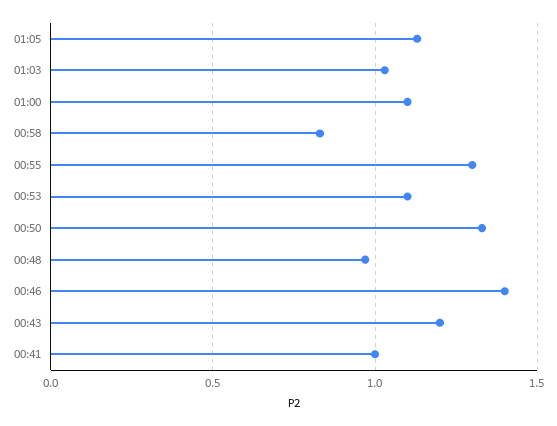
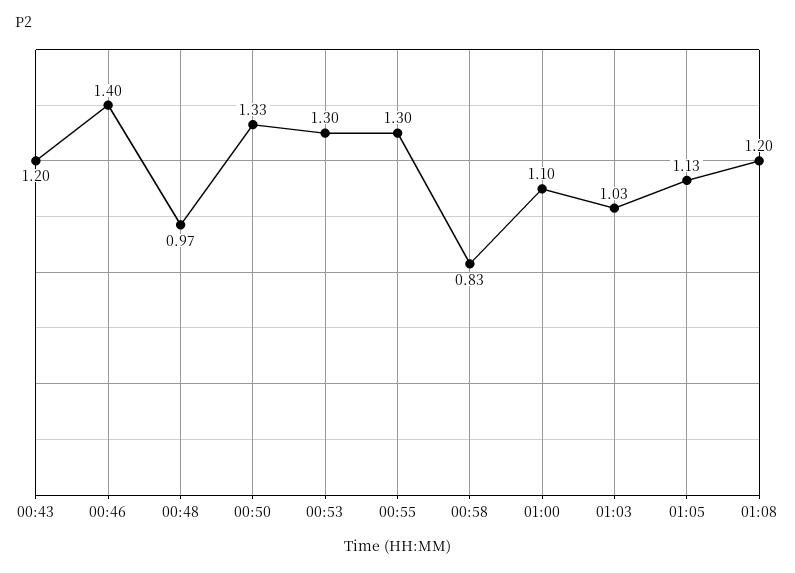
00:53: 1.1 -> 1.3
00:41: 1 -> none
01:08: none -> 1.2

